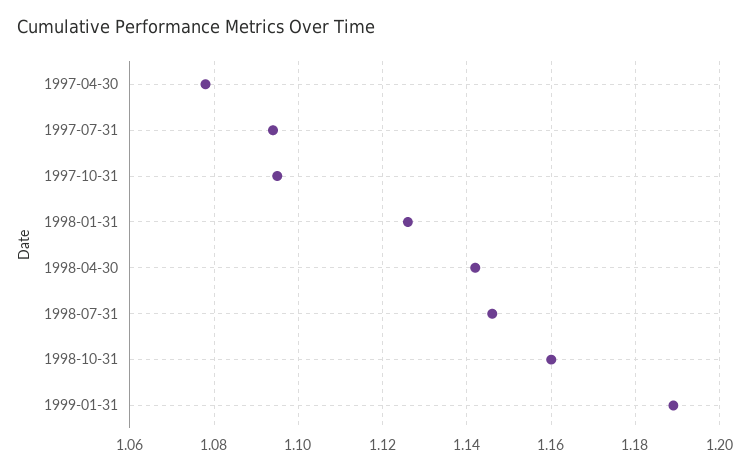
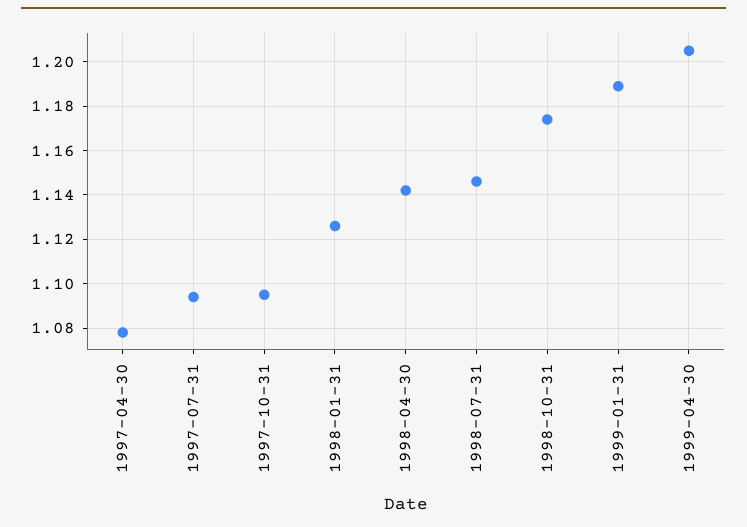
1998-10-31: 1.16 -> 1.175
1999-04-30: none -> 1.205

